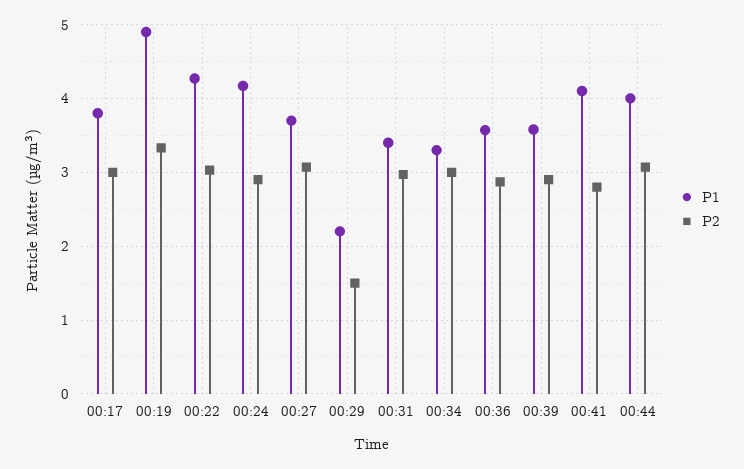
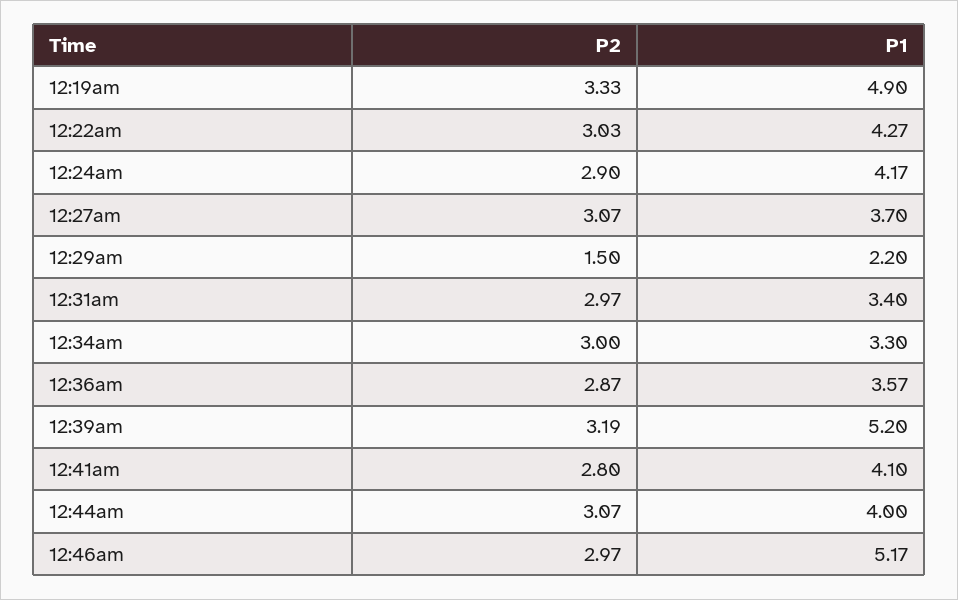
P1, 00:17: 3.8 -> none
P2, 00:17: 3 -> none
P1, 00:39: 3.6 -> 5.2
P2, 00:39: 2.9 -> 3.19
P2, 12:46am: none -> 2.97
P1, 12:46am: none -> 5.17

